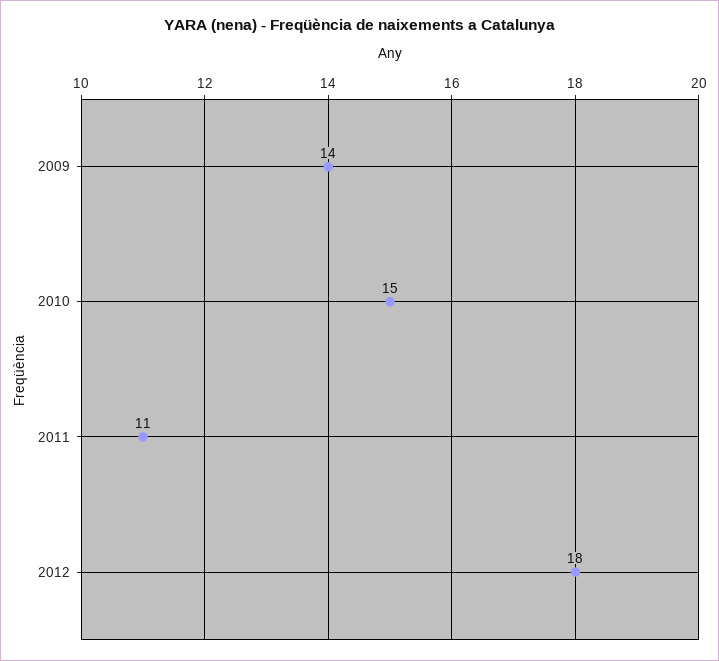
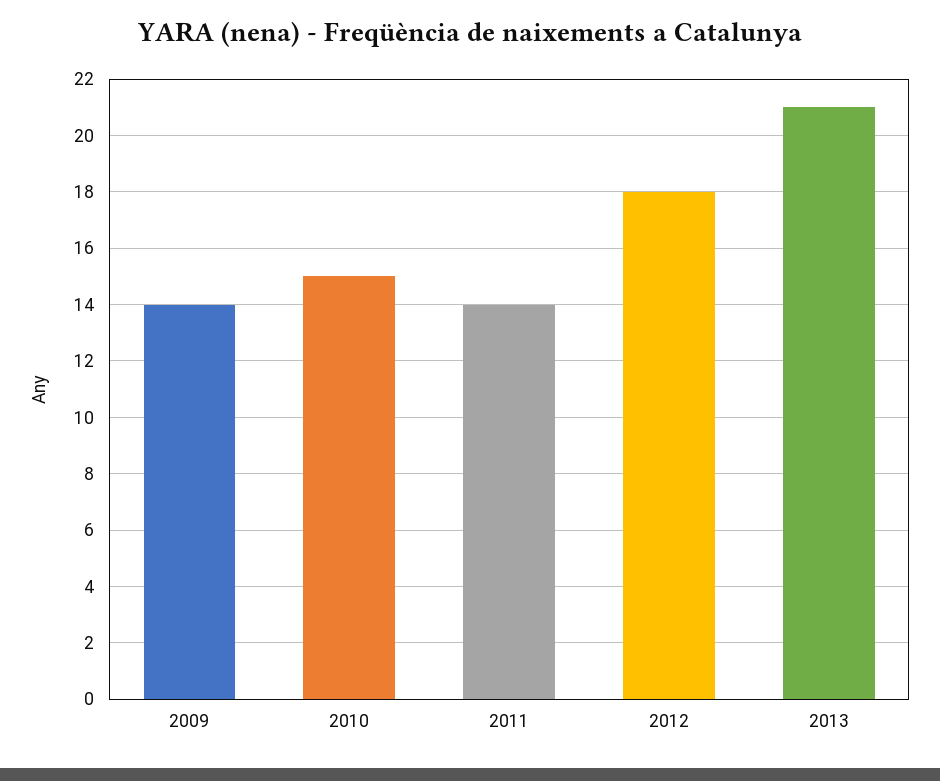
2011: 11 -> 14
2013: none -> 21

